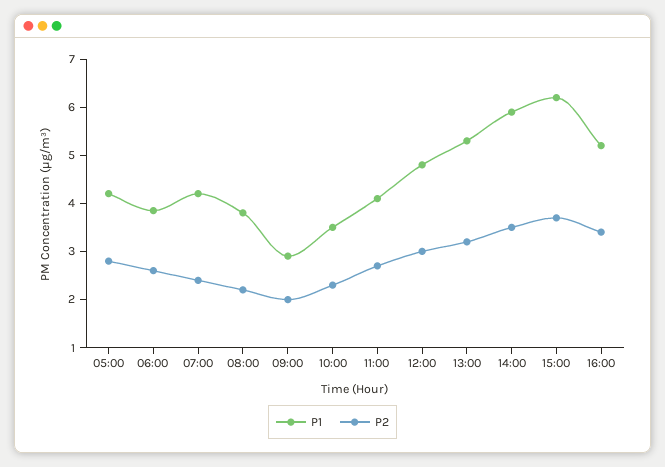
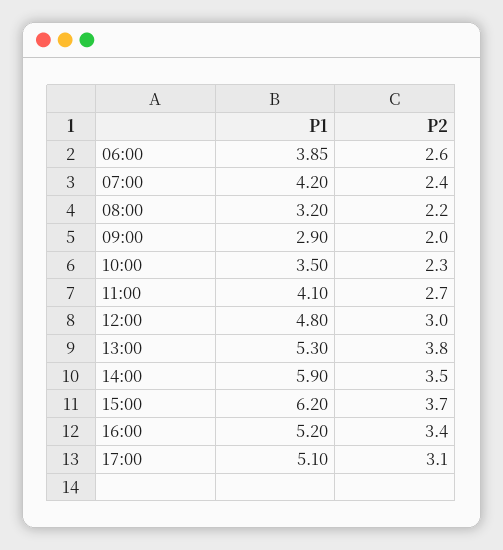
P1, 05:00: 4.2 -> none
P2, 05:00: 2.8 -> none
P1, 08:00: 3.8 -> 3.2
P2, 13:00: 3.2 -> 3.8
P1, 17:00: none -> 5.1
P2, 17:00: none -> 3.1

